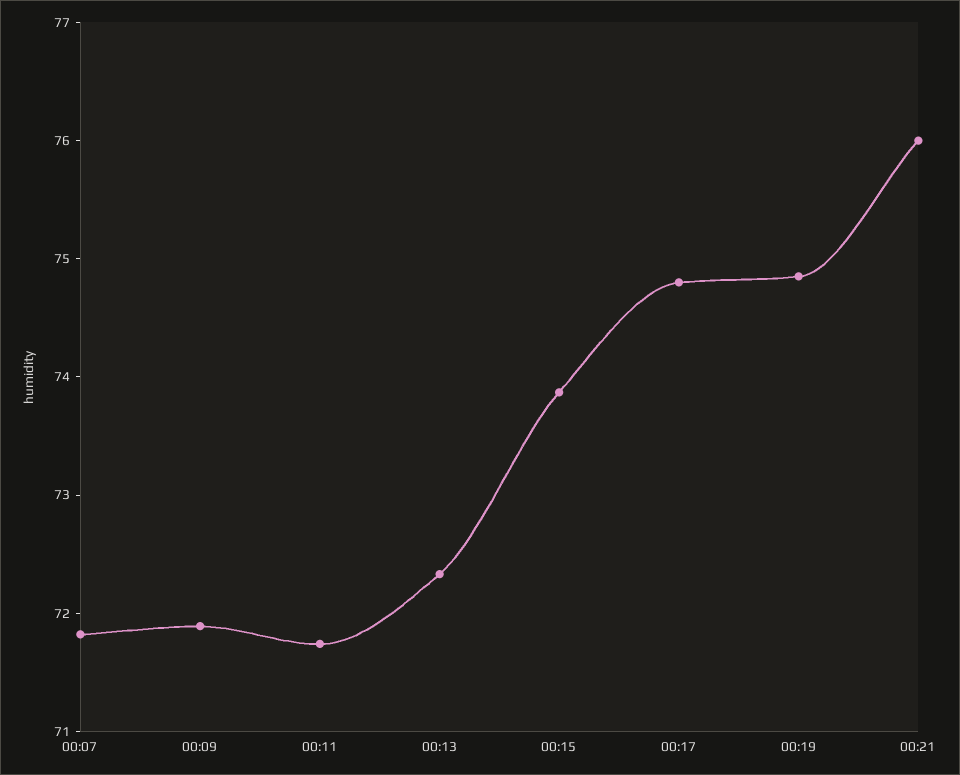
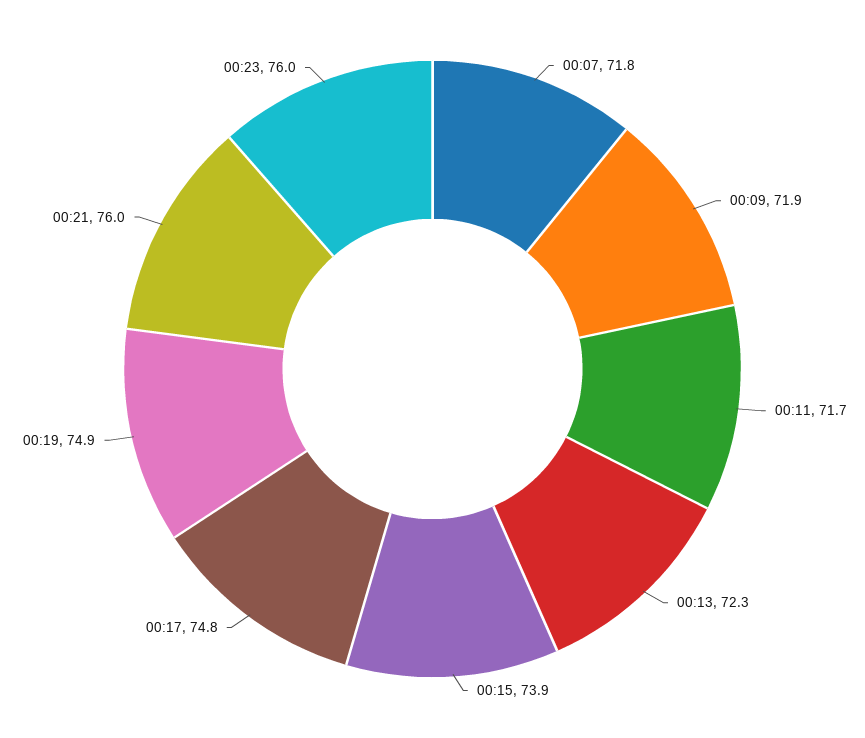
00:23: none -> 76

